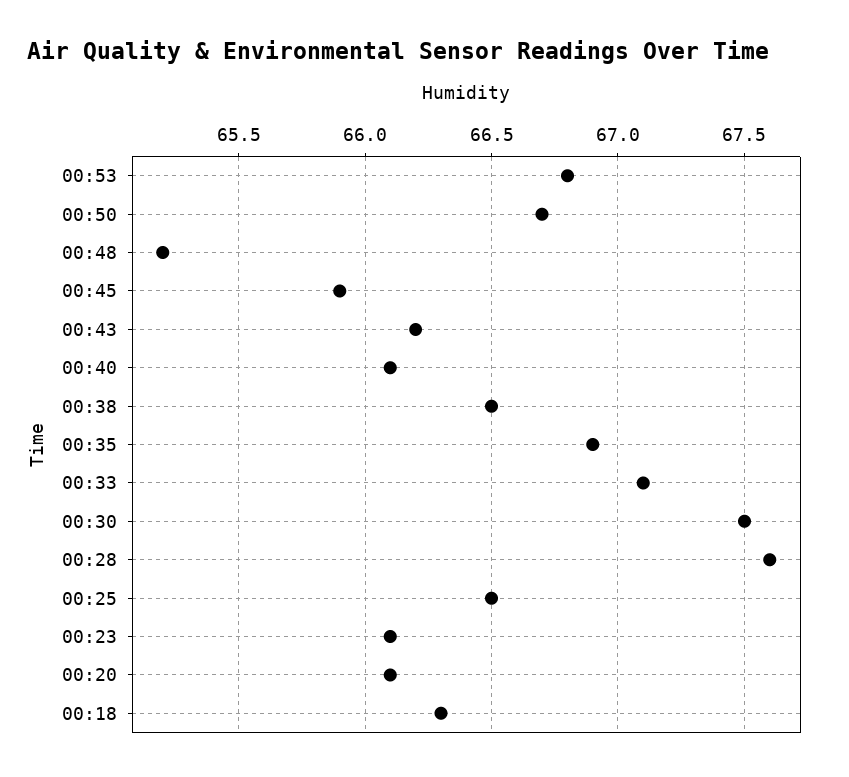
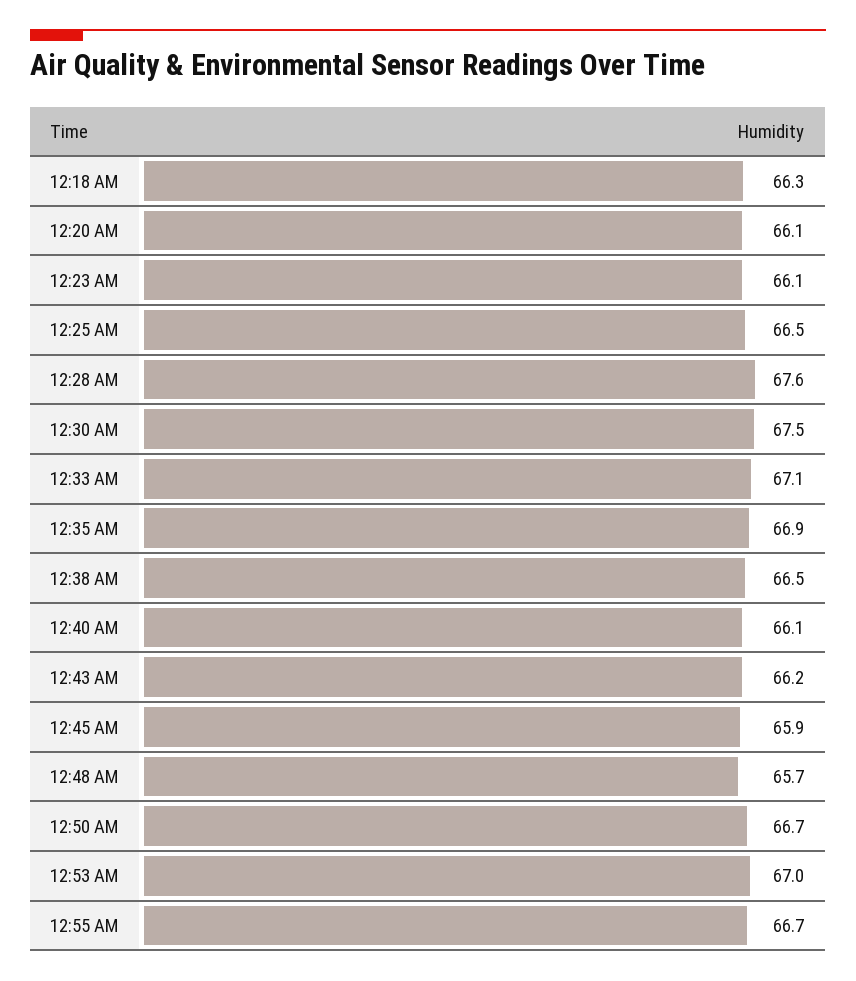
00:53: 66.8 -> 67
00:48: 65.2 -> 65.7
12:55 AM: none -> 66.7

